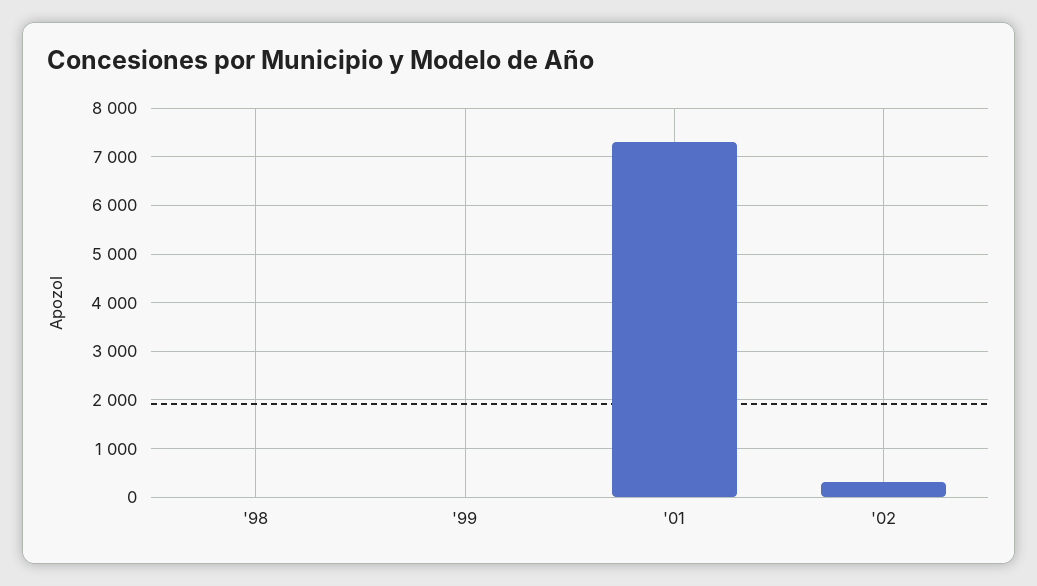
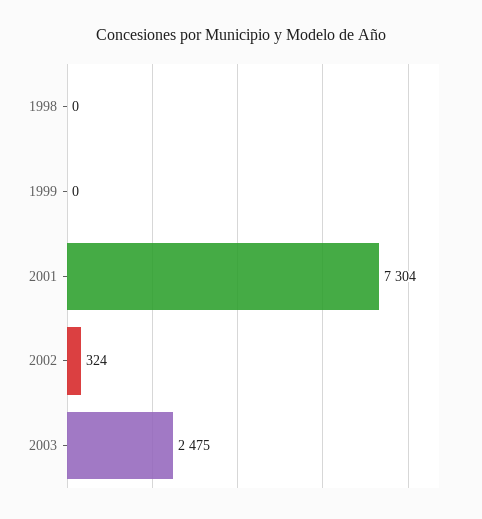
2003: none -> 2475

